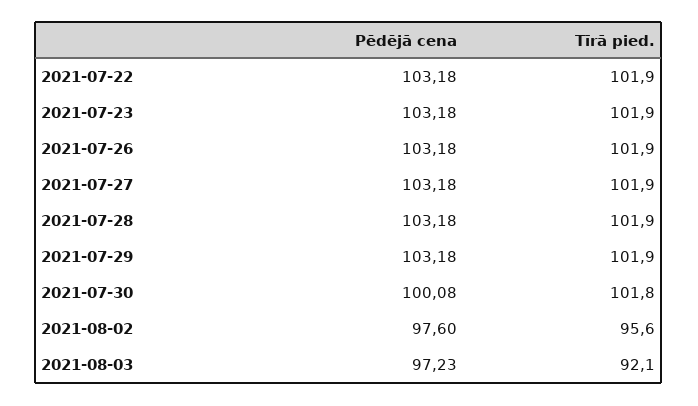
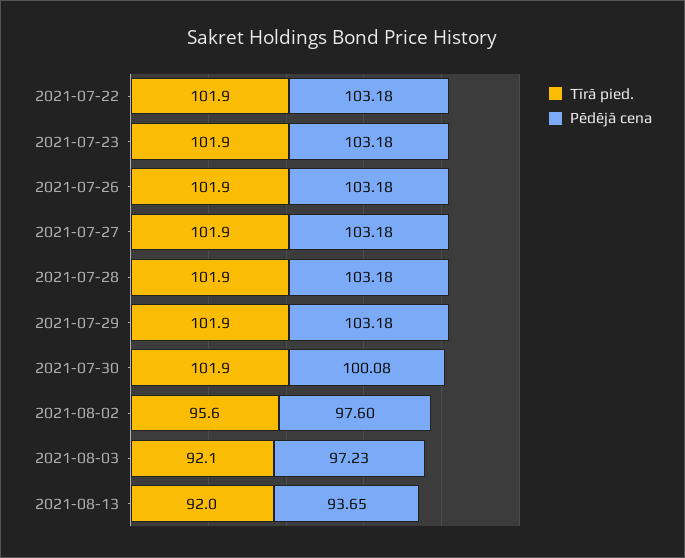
Tīrā pied., 2021-07-30: 101.8 -> 101.9
Tīrā pied., 2021-08-13: none -> 92
Pēdējā cena, 2021-08-13: none -> 93.65

